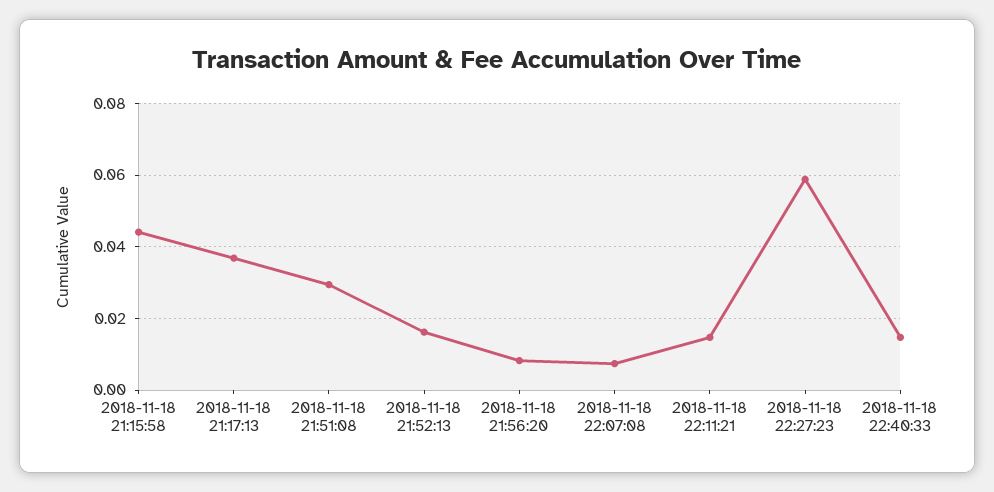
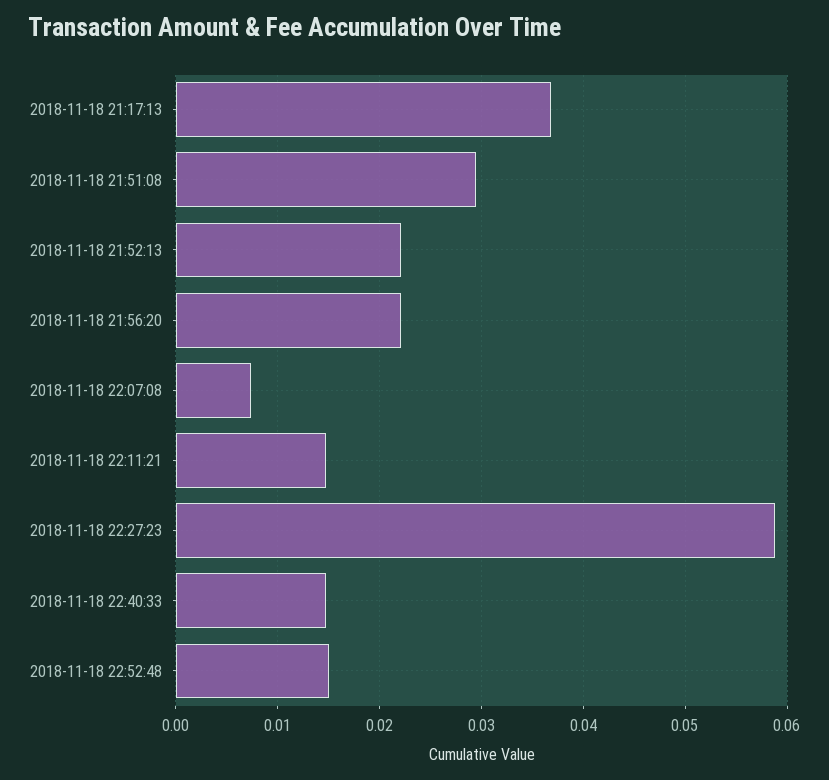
2018-11-18 21:15:58: 0.044 -> none
2018-11-18 21:52:13: 0.016 -> 0.022
2018-11-18 21:56:20: 0.008 -> 0.022
2018-11-18 22:52:48: none -> 0.015

